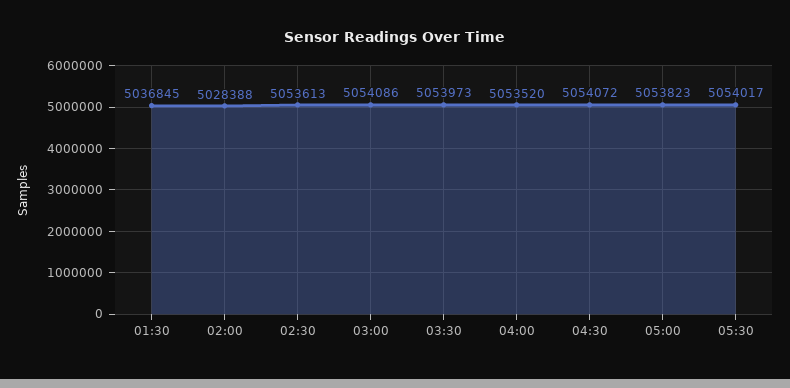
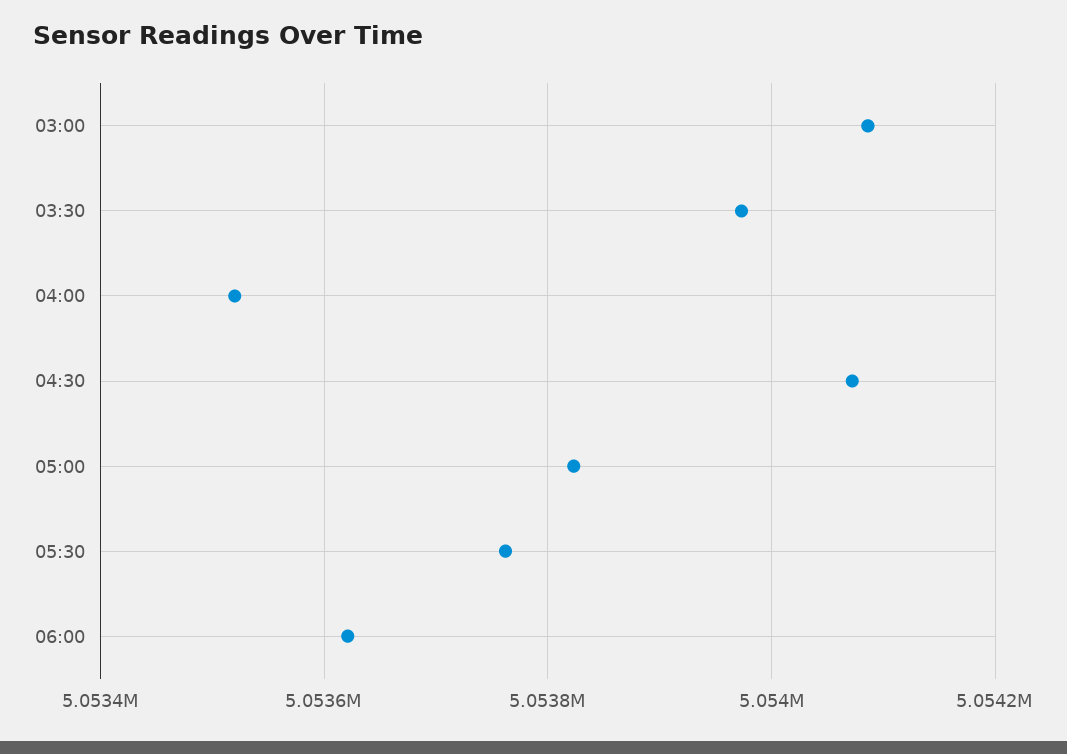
01:30: 5036845 -> none
02:00: 5028388 -> none
02:30: 5053613 -> none
05:30: 5054017 -> 5053760
06:00: none -> 5053620

